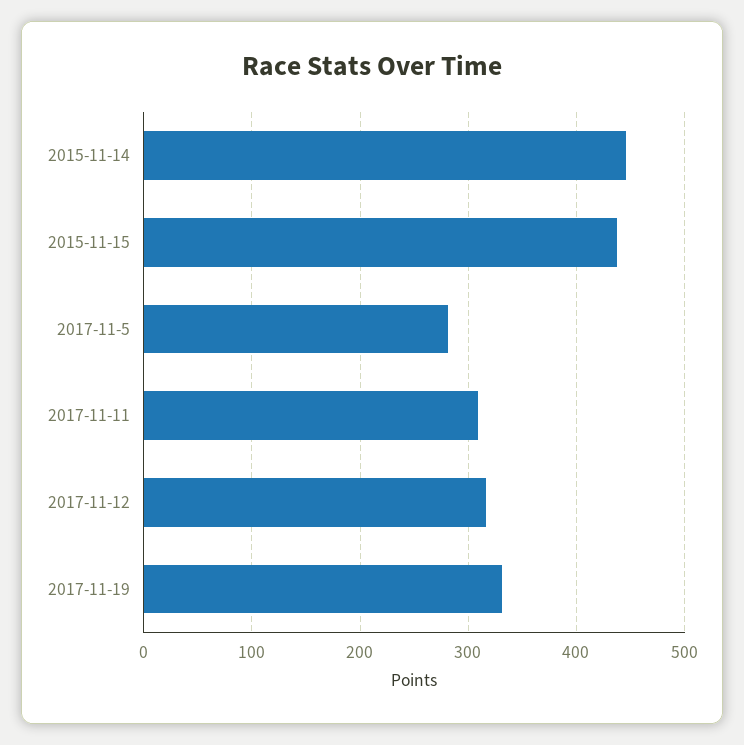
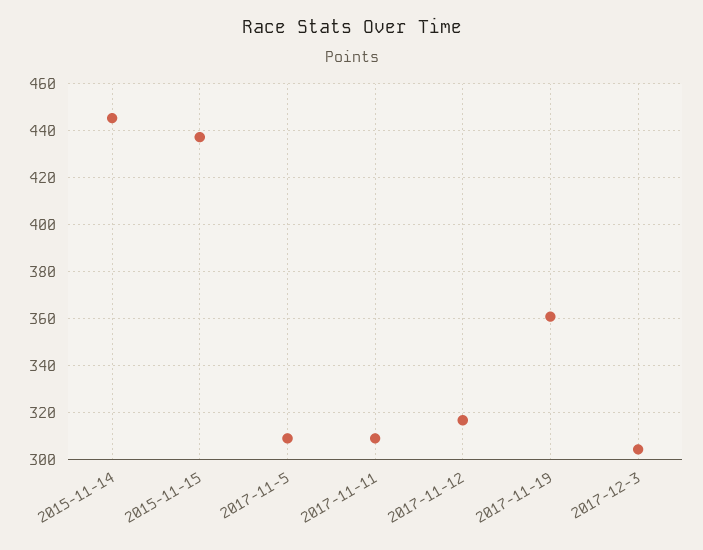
2017-11-5: 280 -> 310
2017-11-19: 330 -> 360
2017-12-3: none -> 305

